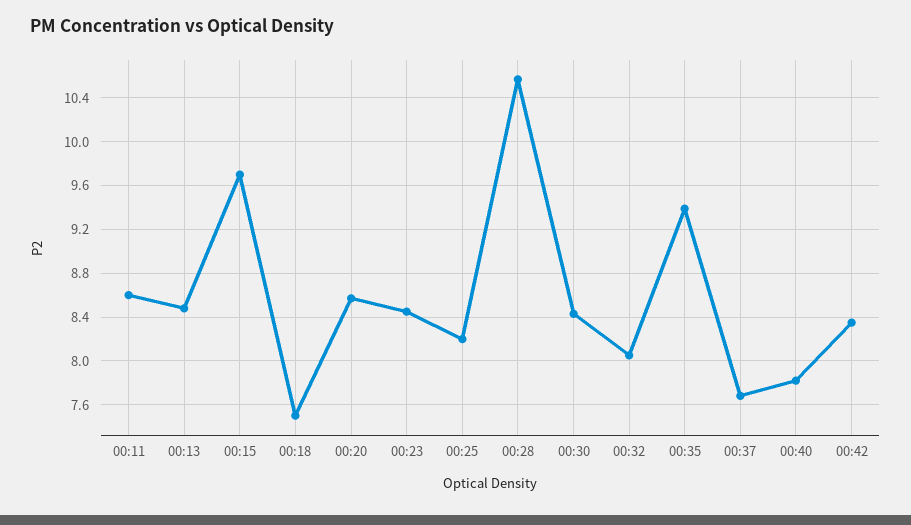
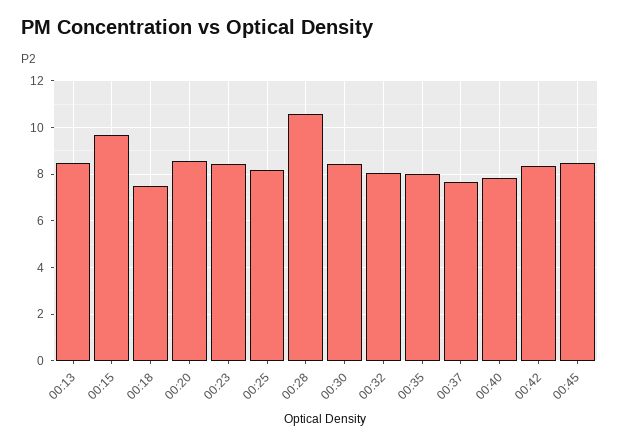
00:11: 8.6 -> none
00:35: 9.4 -> 8
00:45: none -> 8.5

